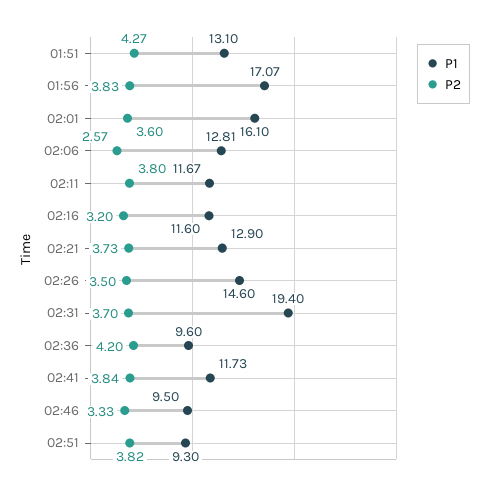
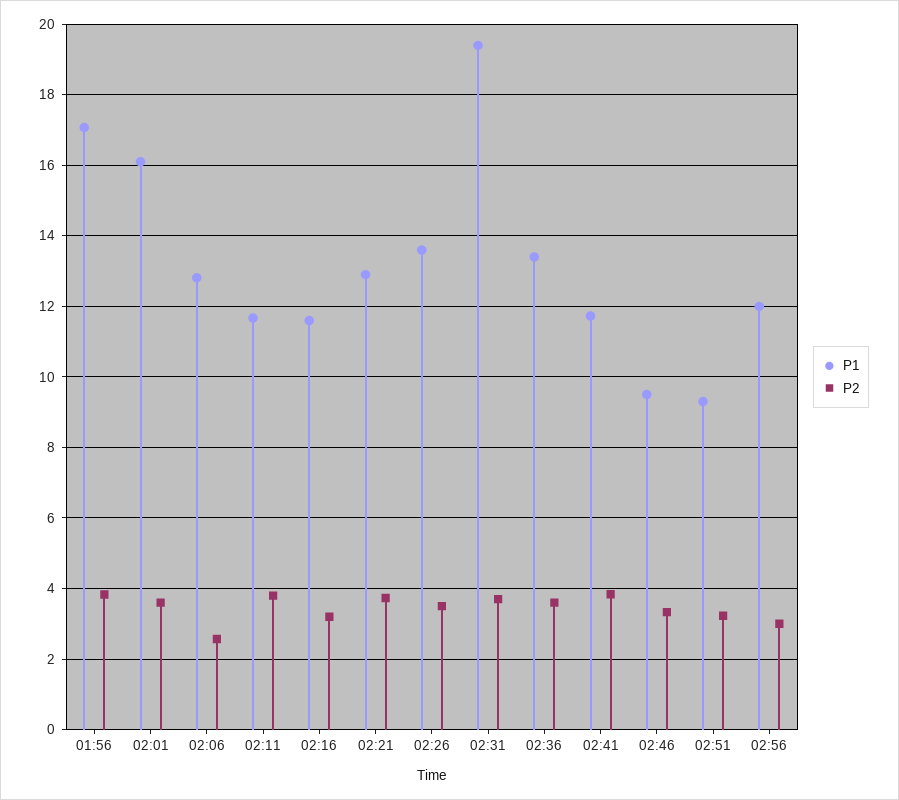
P1, 01:51: 13.1 -> none
P2, 01:51: 4.27 -> none
P1, 02:26: 14.6 -> 13.6
P1, 02:36: 9.6 -> 13.4
P2, 02:36: 4.2 -> 3.6
P2, 02:51: 3.82 -> 3.2
P1, 02:56: none -> 12
P2, 02:56: none -> 3

